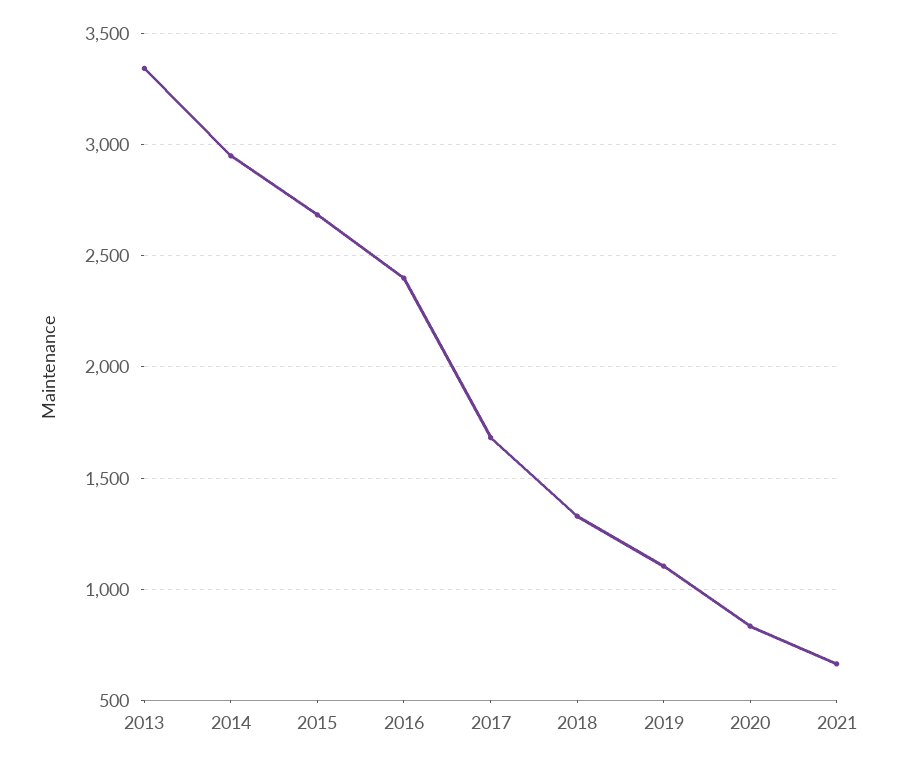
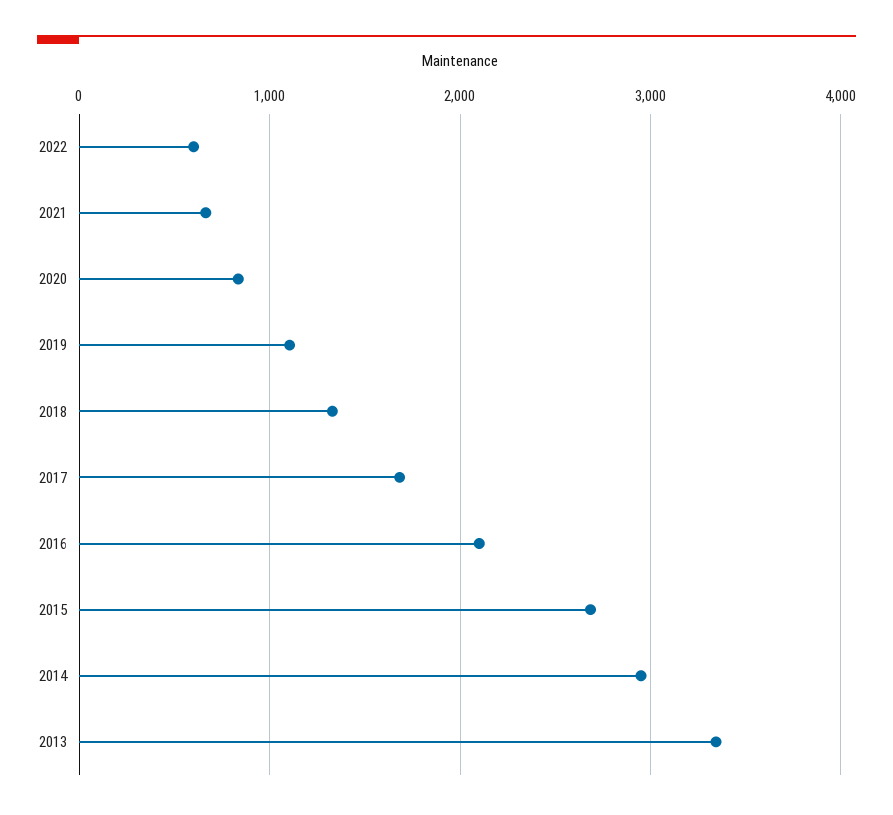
2016: 2400 -> 2100
2022: none -> 600

